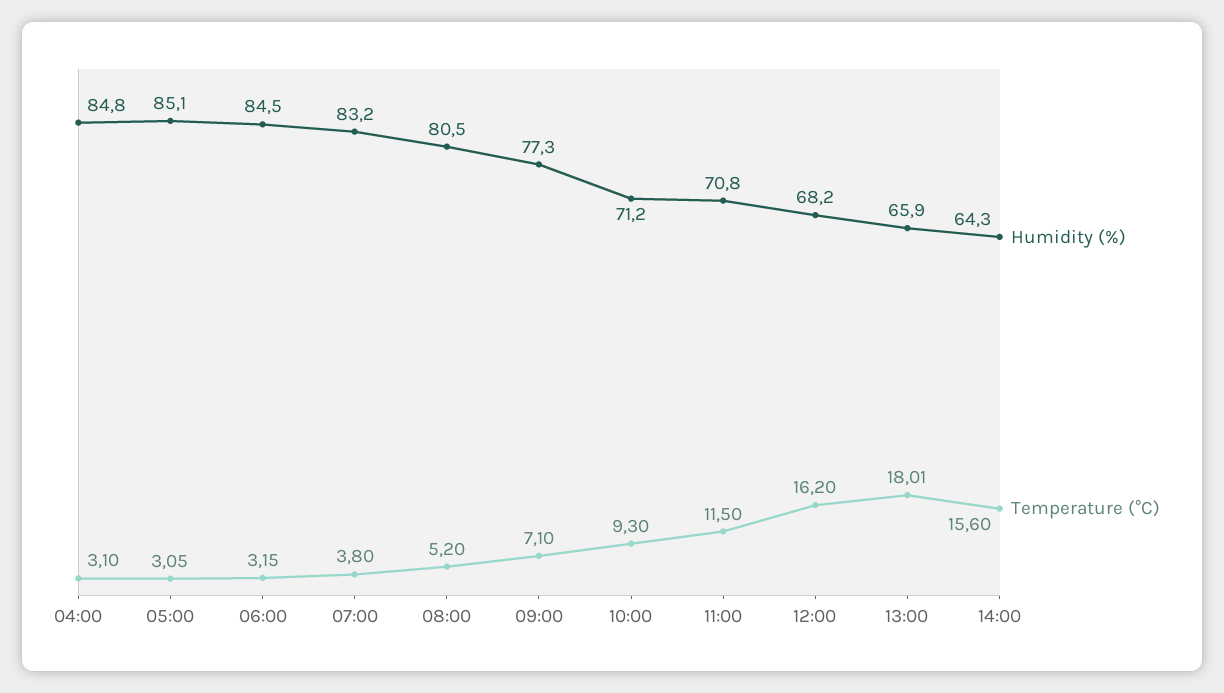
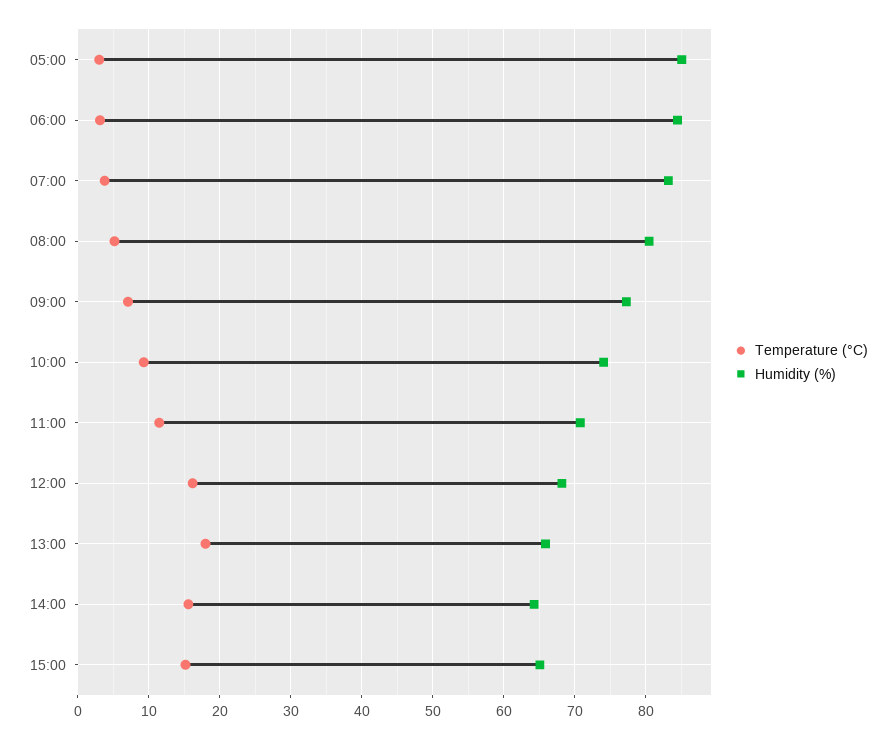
Humidity (%), 04:00: 84.8 -> none
Temperature (°C), 04:00: 3.1 -> none
Humidity (%), 10:00: 71.2 -> 74
Temperature (°C), 15:00: none -> 15
Humidity (%), 15:00: none -> 65

